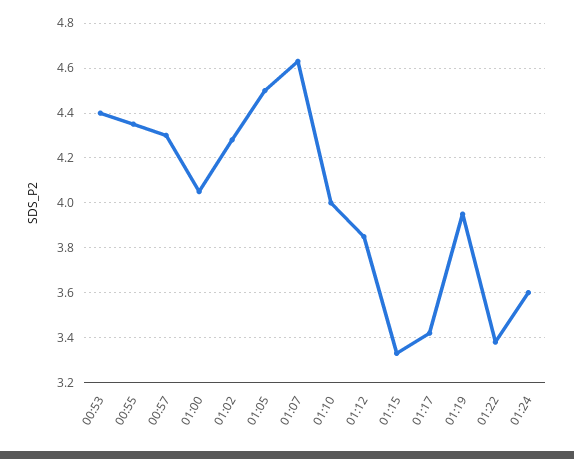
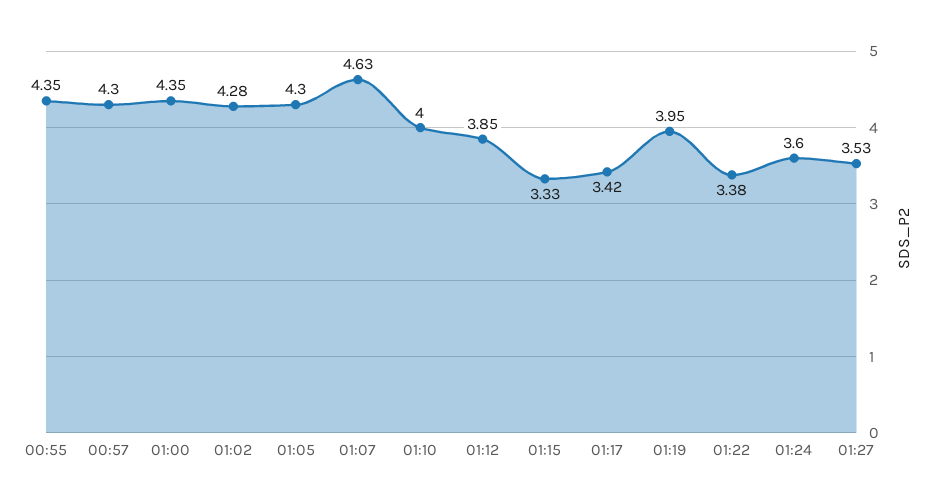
00:53: 4.4 -> none
01:00: 4.05 -> 4.35
01:05: 4.5 -> 4.3
01:27: none -> 3.53

